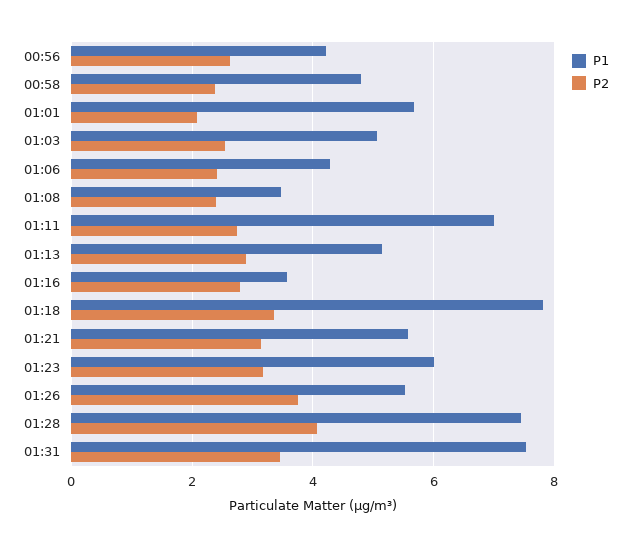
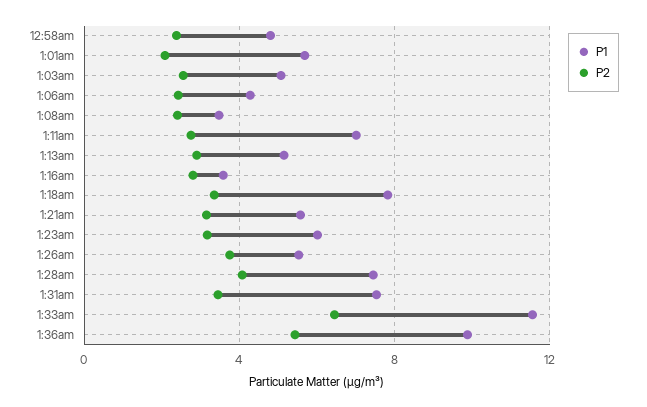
P1, 00:56: 4.2 -> none
P2, 00:56: 2.6 -> none
P1, 1:33am: none -> 11.5
P2, 1:33am: none -> 6.5
P1, 1:36am: none -> 10
P2, 1:36am: none -> 5.5

